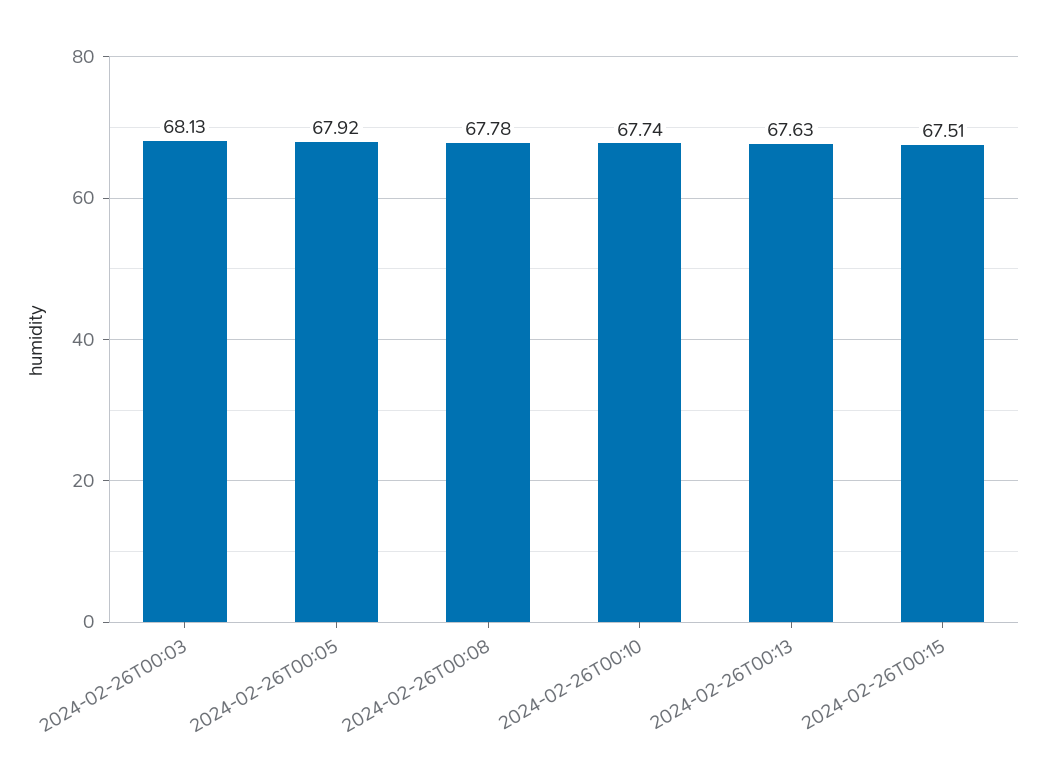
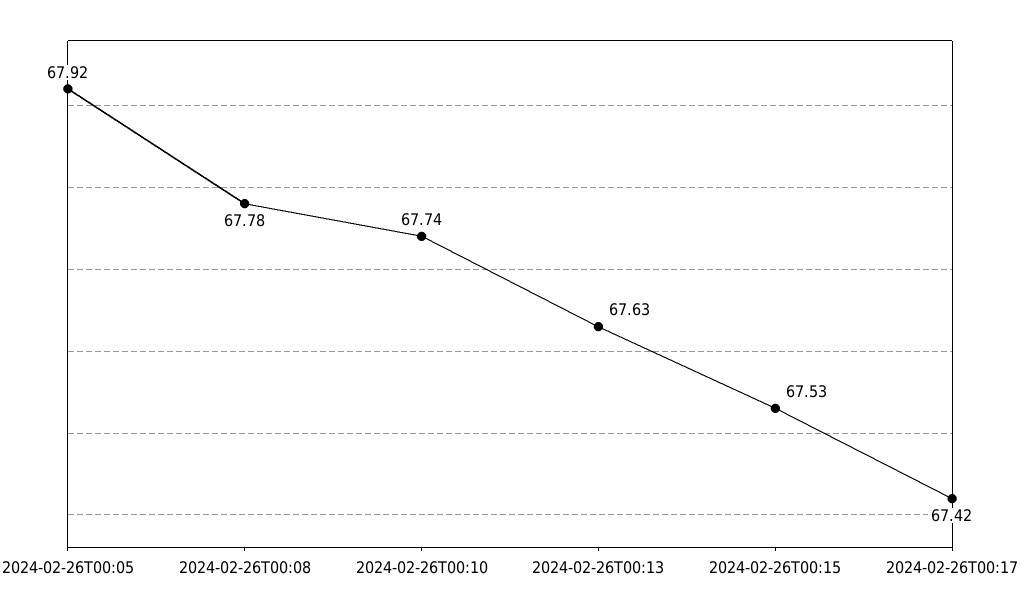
2024-02-26T00:03: 68.13 -> none
2024-02-26T00:15: 67.51 -> 67.53
2024-02-26T00:17: none -> 67.42

